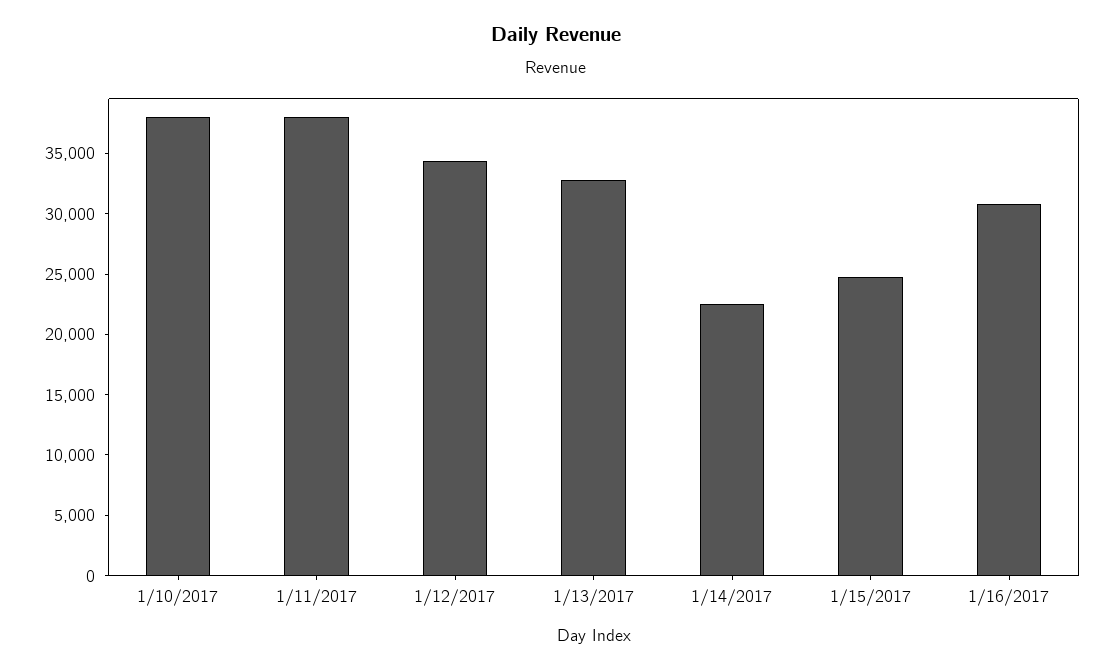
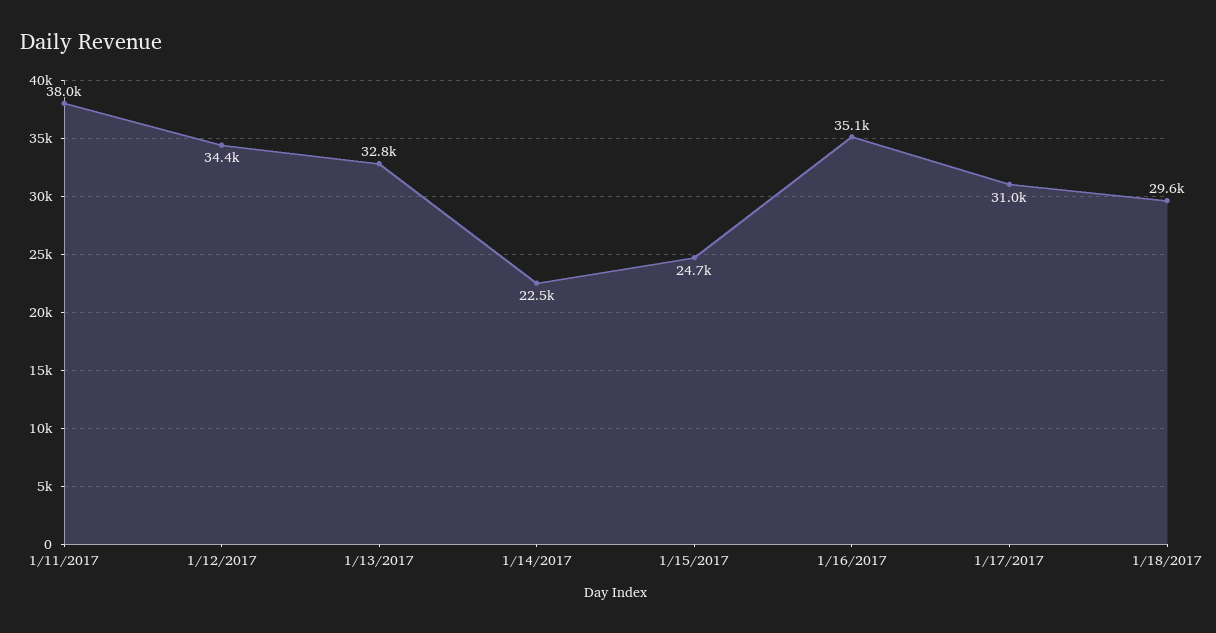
1/10/2017: 38000 -> none
1/16/2017: 31000 -> 35100
1/17/2017: none -> 31000
1/18/2017: none -> 29600

